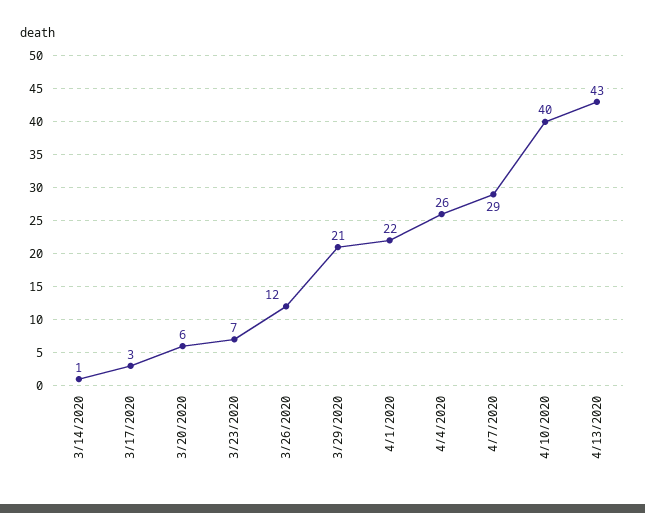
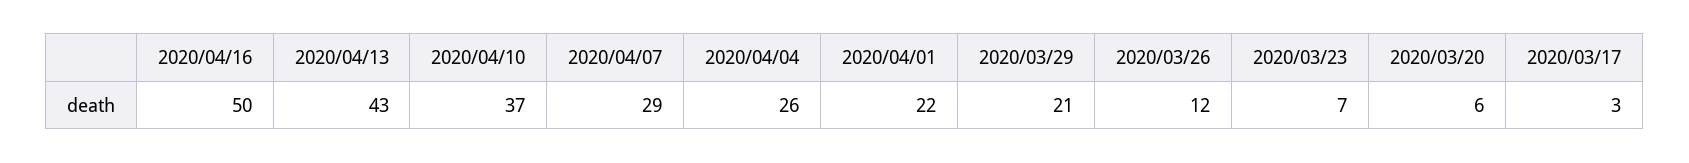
3/14/2020: 1 -> none
4/10/2020: 40 -> 37
2020/04/16: none -> 50

